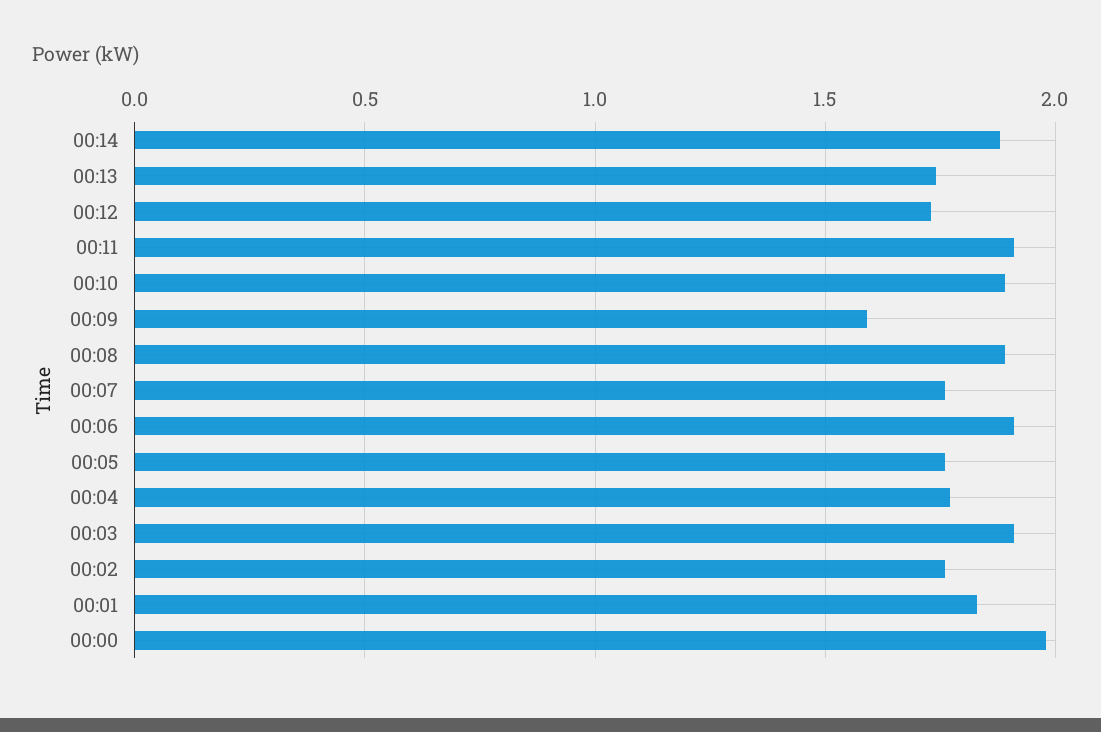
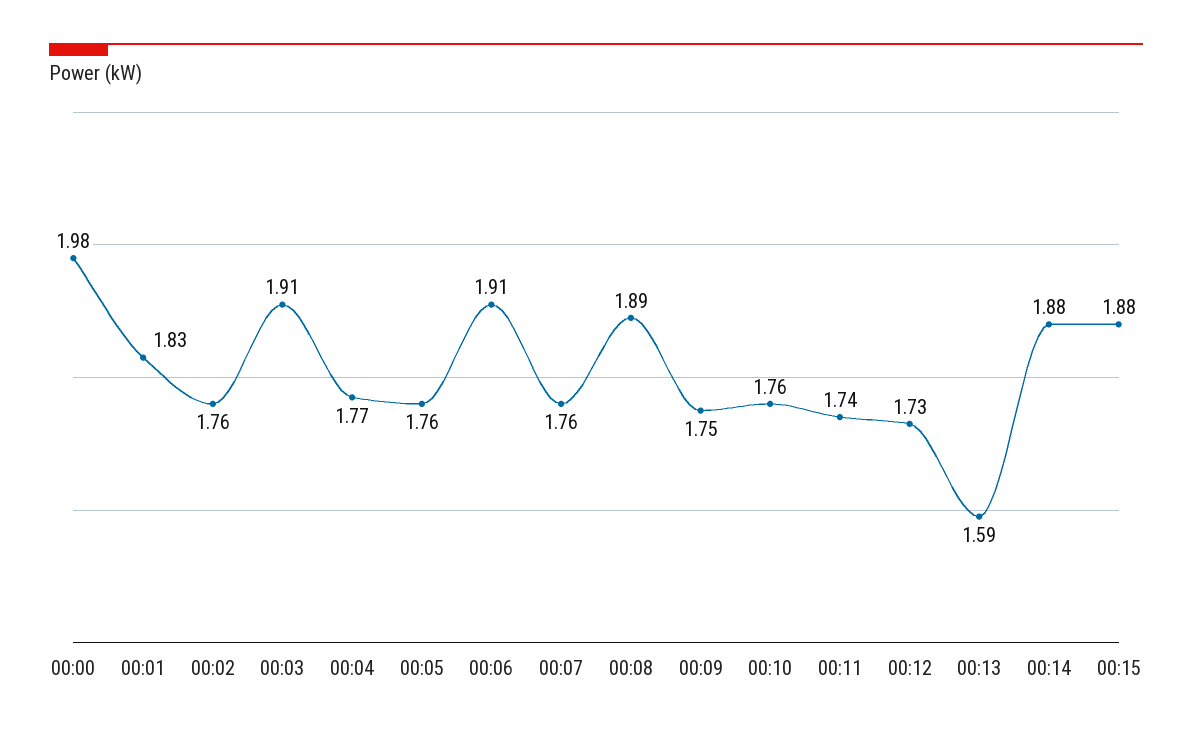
00:13: 1.75 -> 1.59
00:11: 1.9 -> 1.74
00:10: 1.9 -> 1.76
00:09: 1.6 -> 1.75
00:15: none -> 1.88

